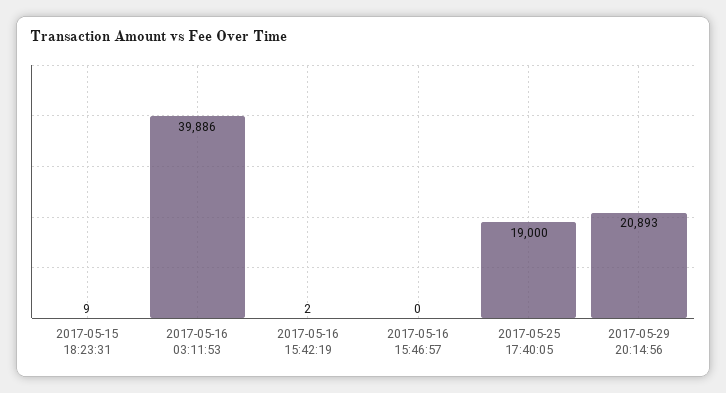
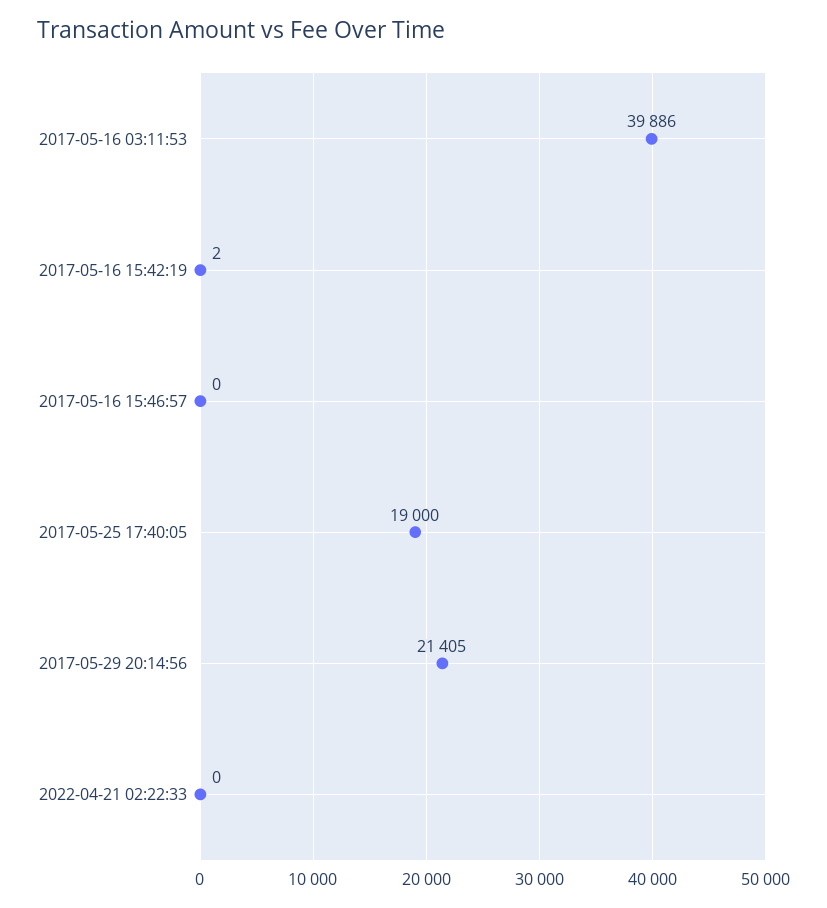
2017-05-15 18:23:31: 9 -> none
2017-05-29 20:14:56: 20893 -> 21405
2022-04-21 02:22:33: none -> 0

